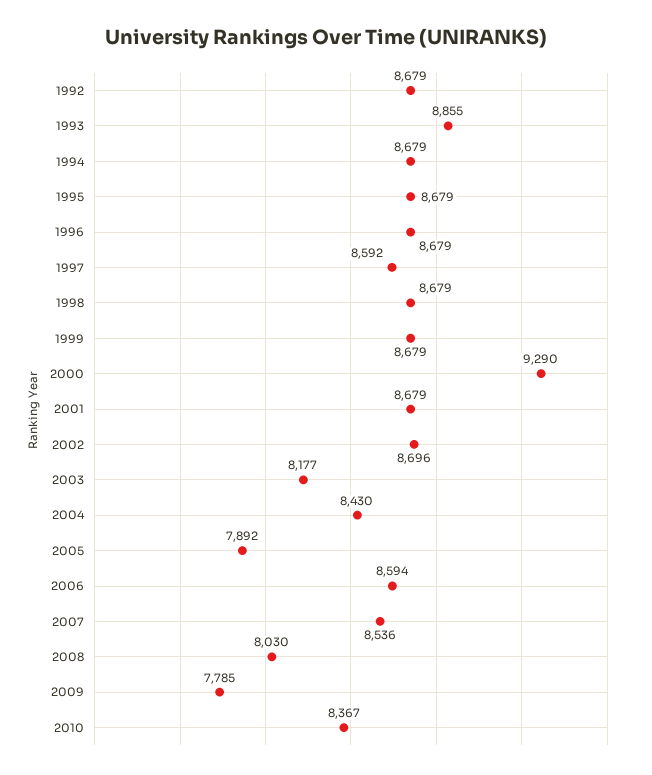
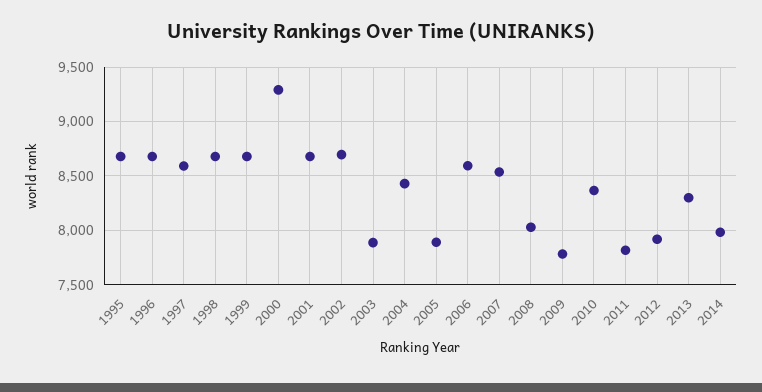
1992: 8679 -> none
1993: 8855 -> none
1994: 8679 -> none
2003: 8177 -> 7900
2011: none -> 7800
2012: none -> 7900
2013: none -> 8300
2014: none -> 8000

